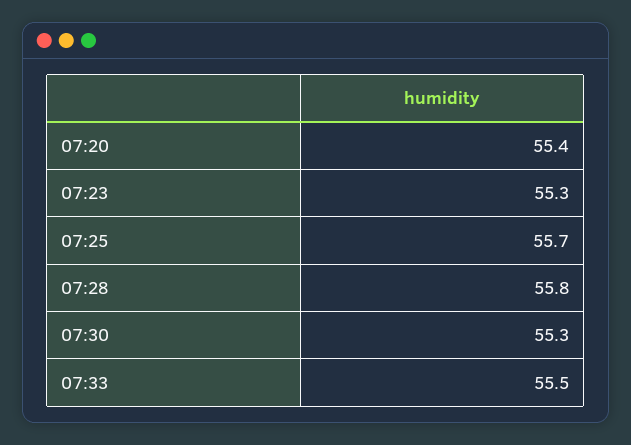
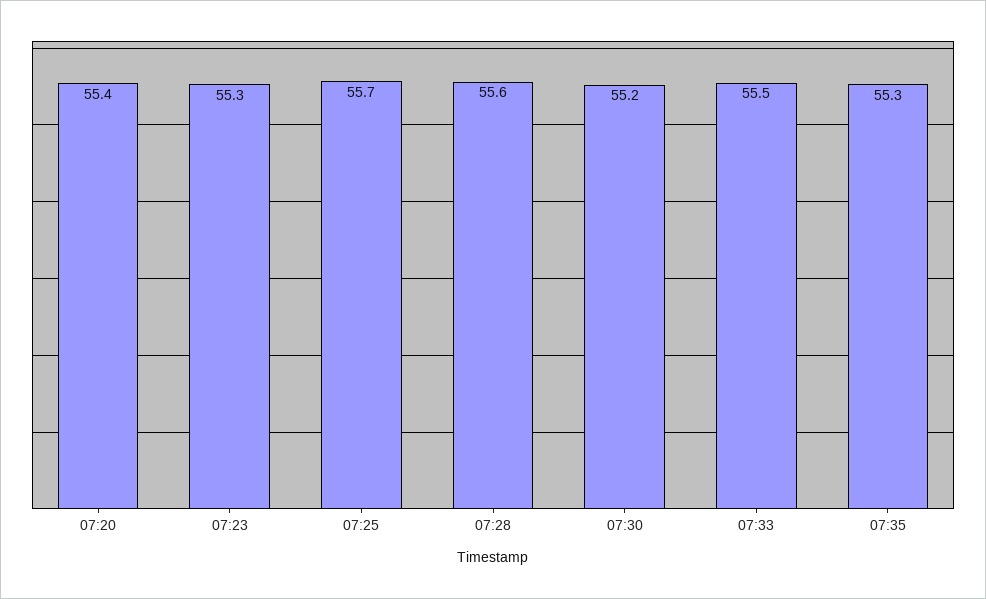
07:28: 55.8 -> 55.6
07:30: 55.3 -> 55.2
07:35: none -> 55.3

